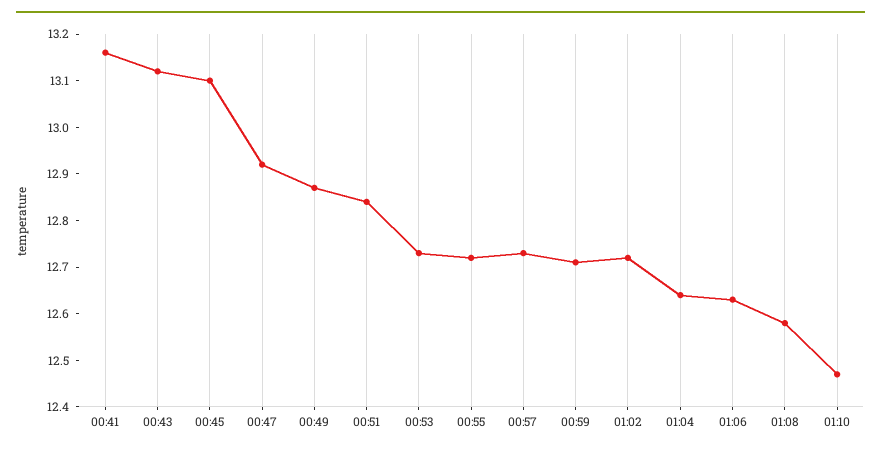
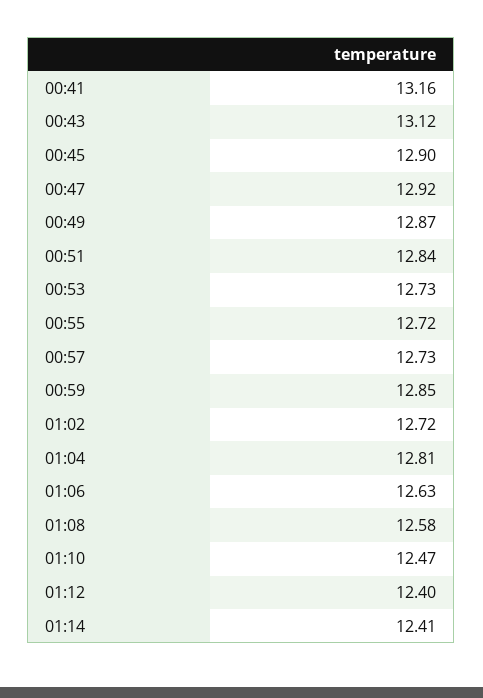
00:45: 13.1 -> 12.9
00:59: 12.7 -> 12.85
01:04: 12.65 -> 12.81
01:12: none -> 12.4
01:14: none -> 12.41

